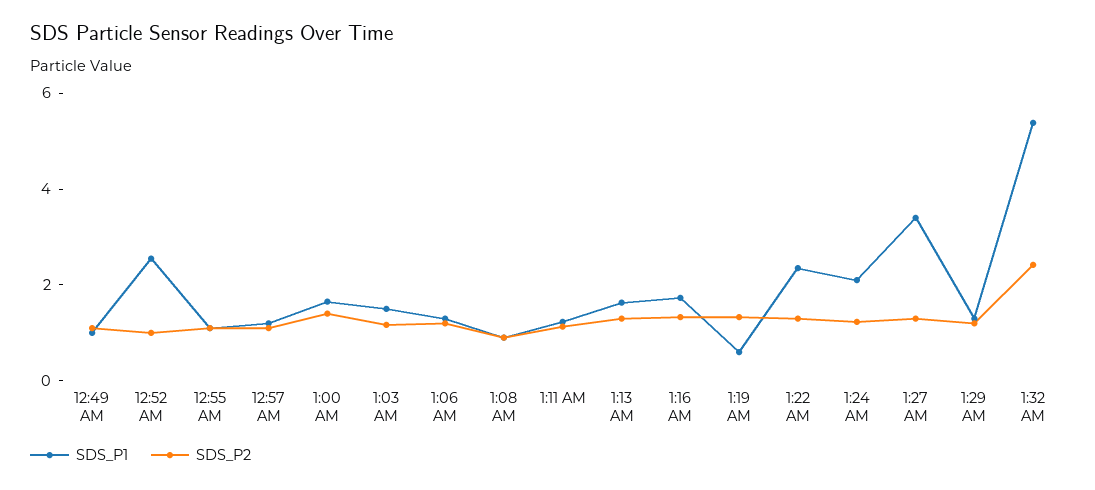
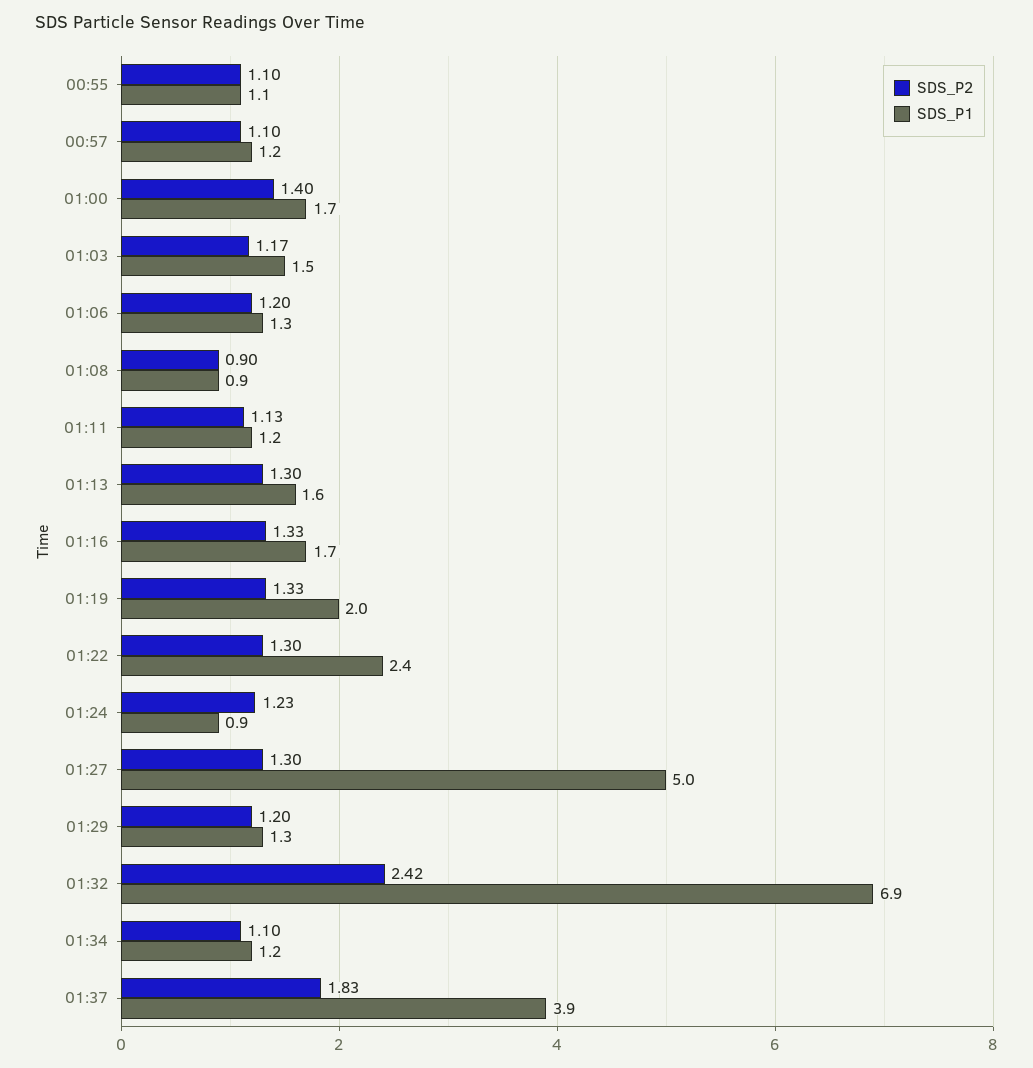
SDS_P1, 12:49 AM: 1 -> none
SDS_P2, 12:49 AM: 1 -> none
SDS_P1, 12:52 AM: 2.5 -> none
SDS_P2, 12:52 AM: 1 -> none
SDS_P1, 1:19 AM: 0.5 -> 2
SDS_P1, 1:24 AM: 2 -> 0.9
SDS_P1, 1:27 AM: 3.5 -> 5
SDS_P1, 1:32 AM: 5.5 -> 6.9
SDS_P2, 01:34: none -> 1.1
SDS_P1, 01:34: none -> 1.2
SDS_P2, 01:37: none -> 1.83
SDS_P1, 01:37: none -> 3.9

